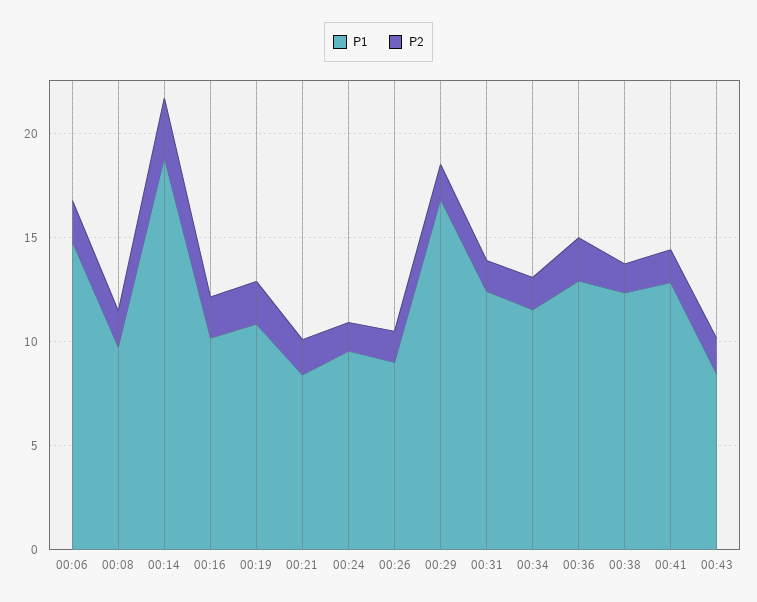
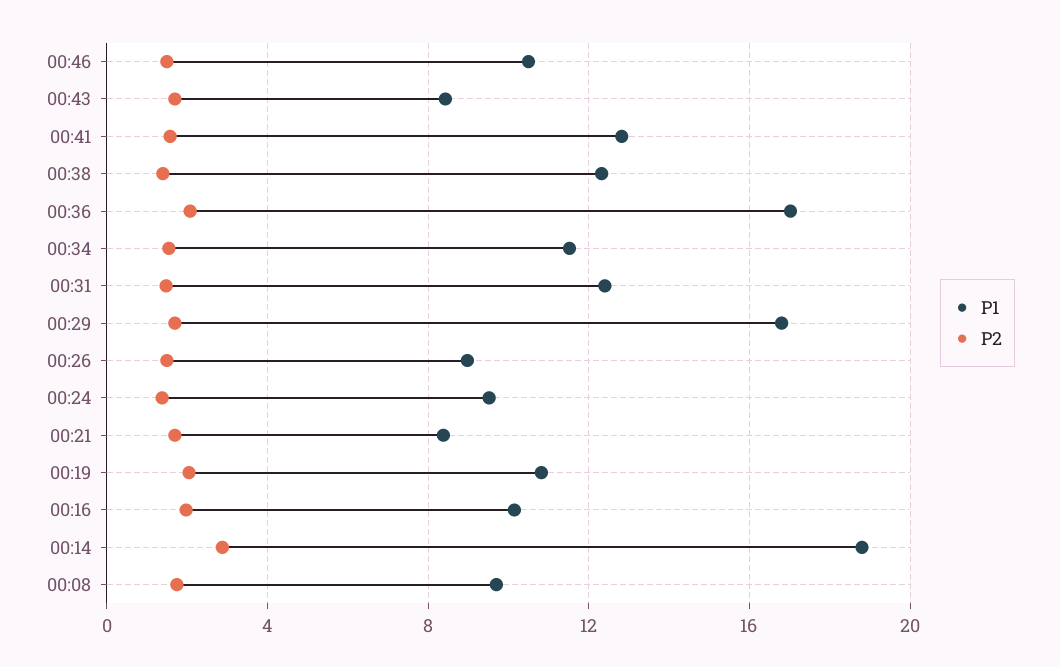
P1, 00:06: 15 -> none
P2, 00:06: 2 -> none
P1, 00:36: 13 -> 17
P1, 00:46: none -> 10.5
P2, 00:46: none -> 1.5

